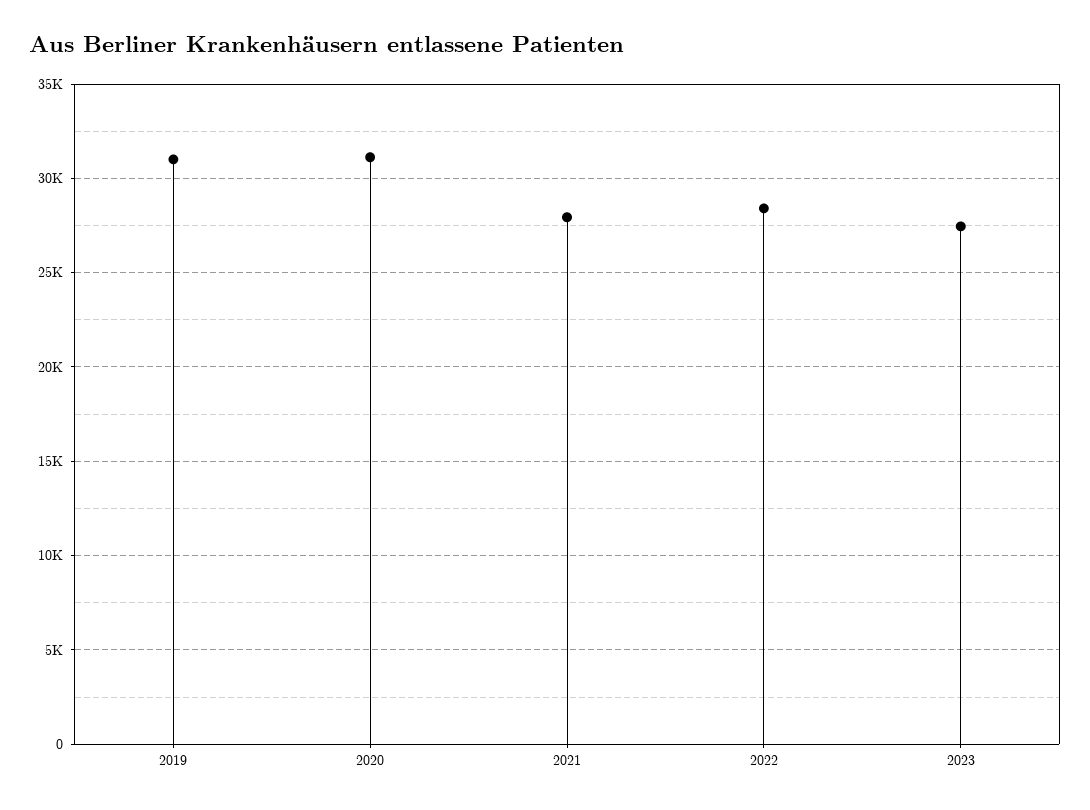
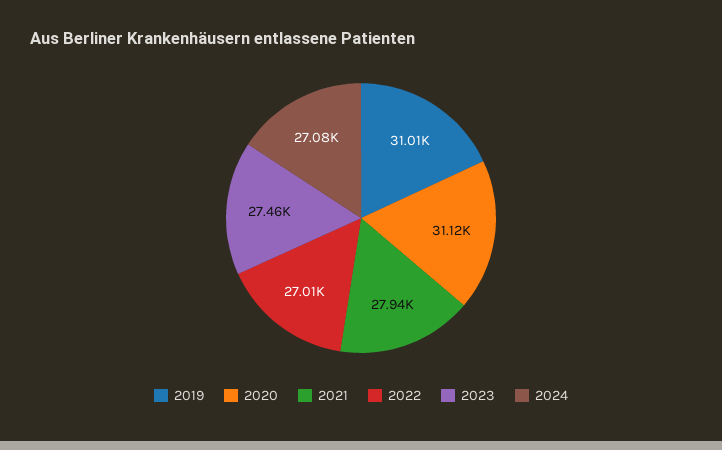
2022: 28500 -> 27010
2024: none -> 27080

